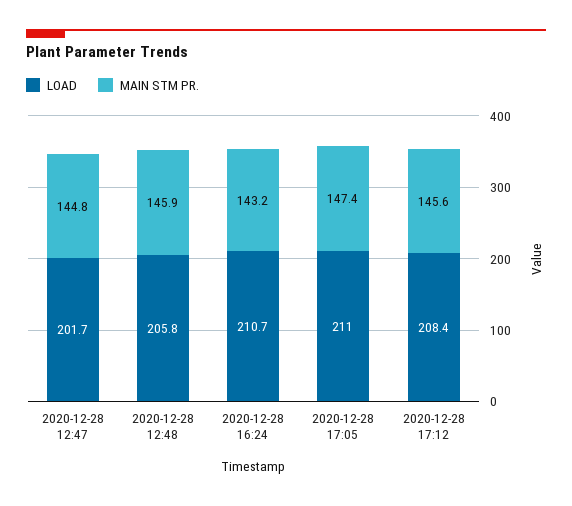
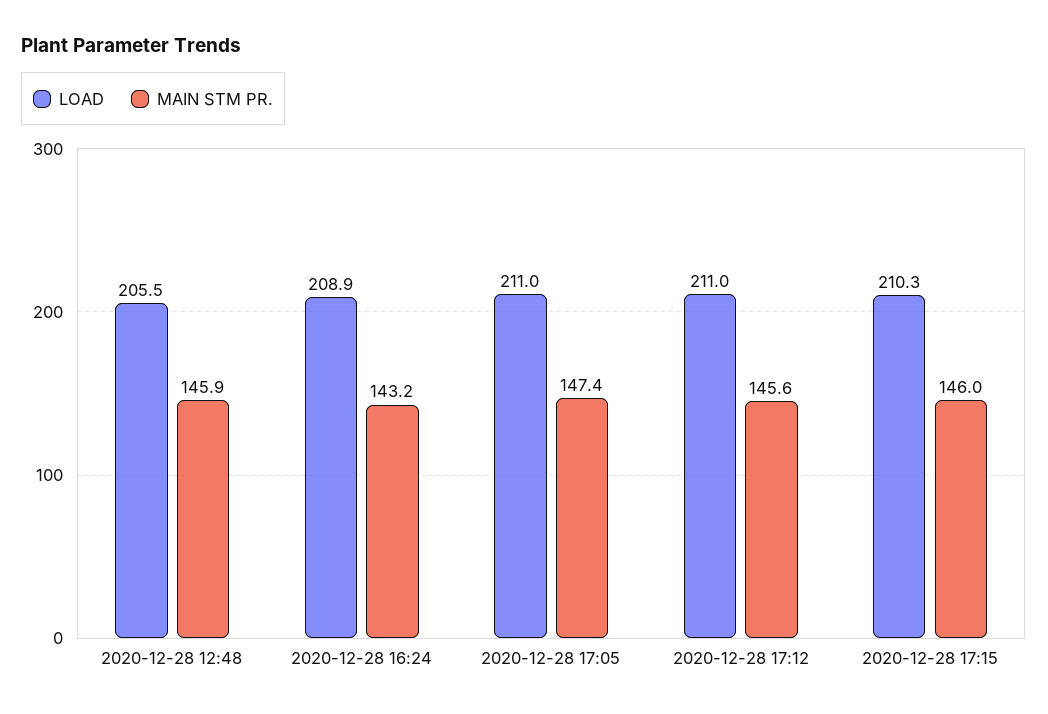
LOAD, 2020-12-28 12:47: 201.7 -> none
MAIN STM PR., 2020-12-28 12:47: 144.8 -> none
LOAD, 2020-12-28 12:48: 205.8 -> 205.5
LOAD, 2020-12-28 16:24: 210.7 -> 208.9
LOAD, 2020-12-28 17:12: 208.4 -> 211
LOAD, 2020-12-28 17:15: none -> 210.3
MAIN STM PR., 2020-12-28 17:15: none -> 146

